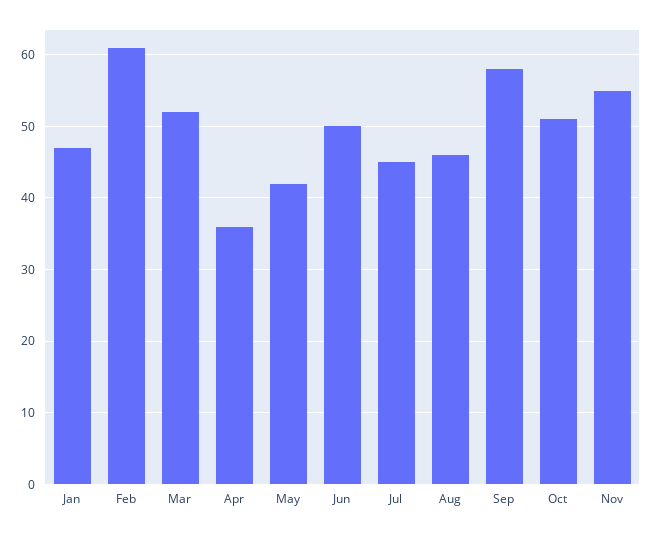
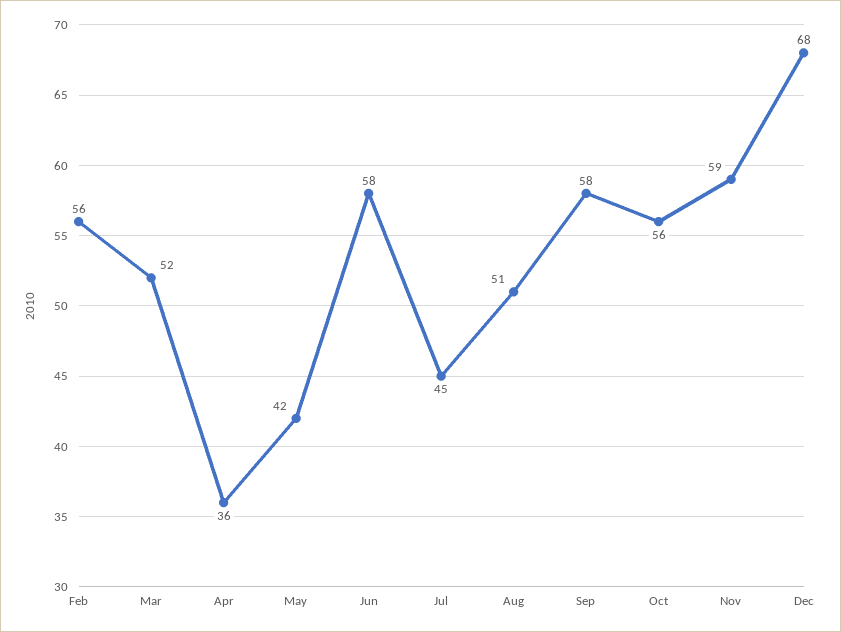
Jan: 47 -> none
Feb: 61 -> 56
Jun: 50 -> 58
Aug: 46 -> 51
Oct: 51 -> 56
Nov: 55 -> 59
Dec: none -> 68

